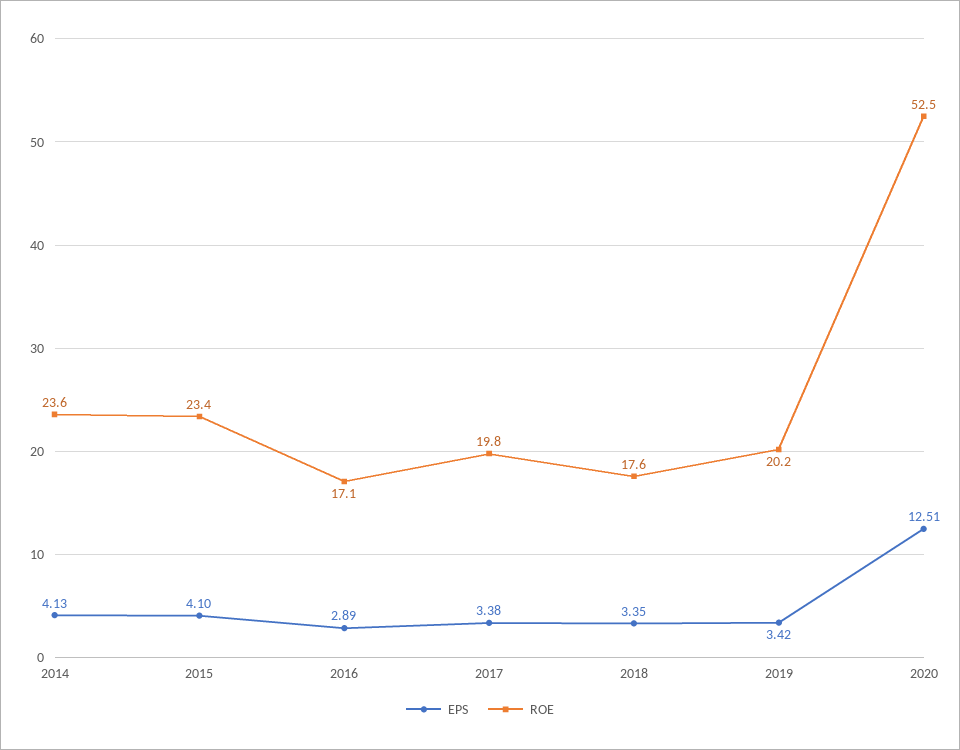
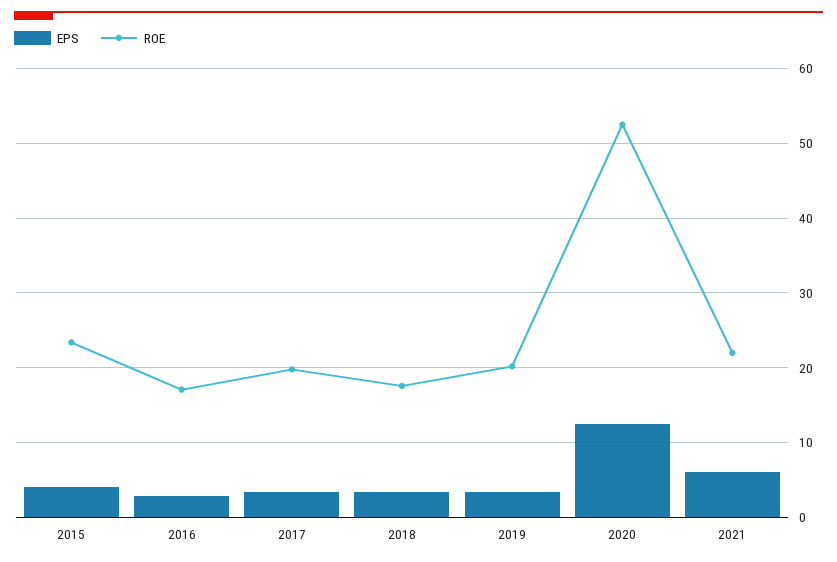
EPS, 2014: 4.13 -> none
ROE, 2014: 23.6 -> none
EPS, 2021: none -> 6
ROE, 2021: none -> 22

